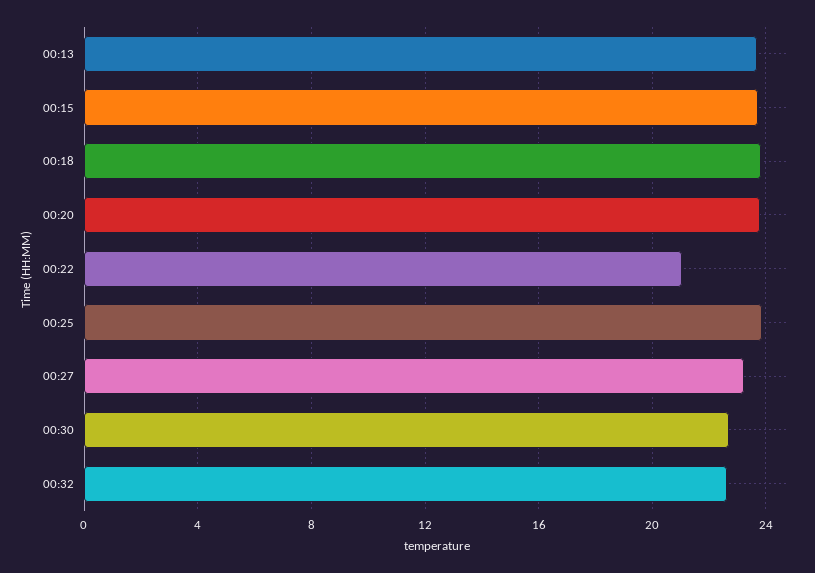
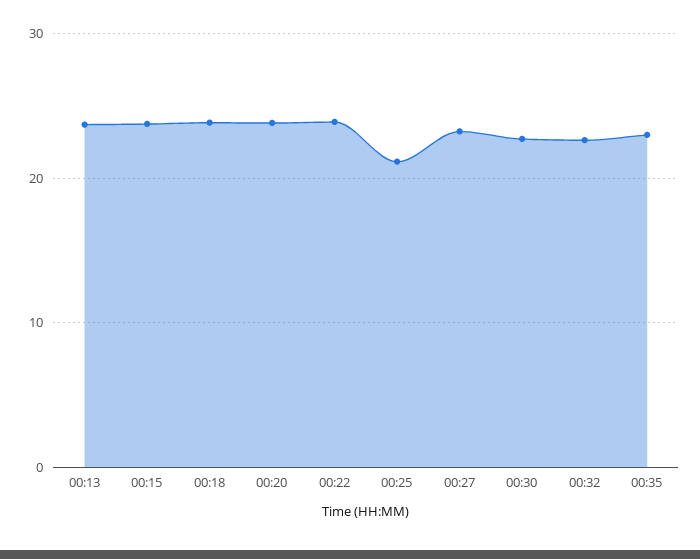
00:22: 21 -> 24
00:25: 24 -> 21
00:35: none -> 23

